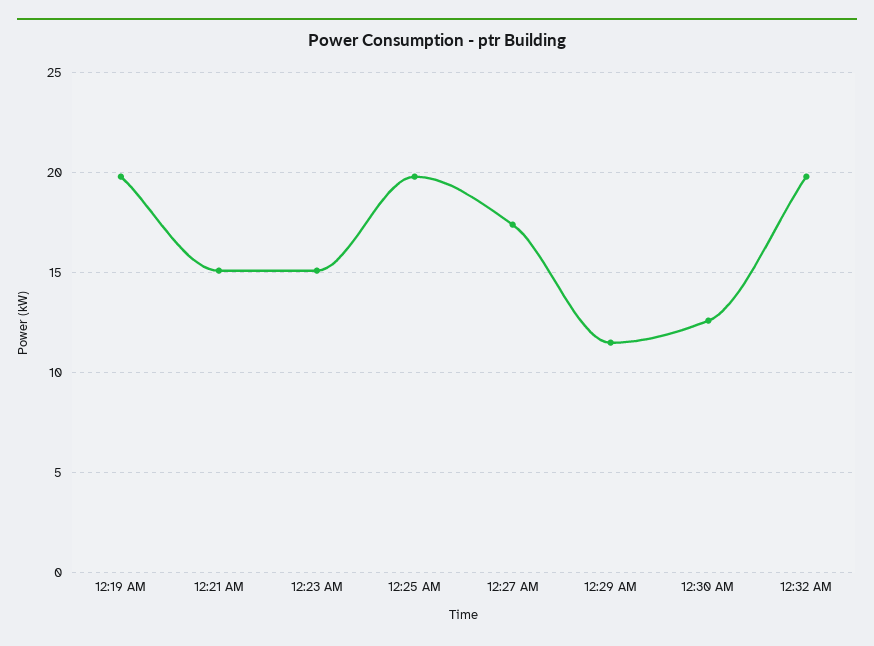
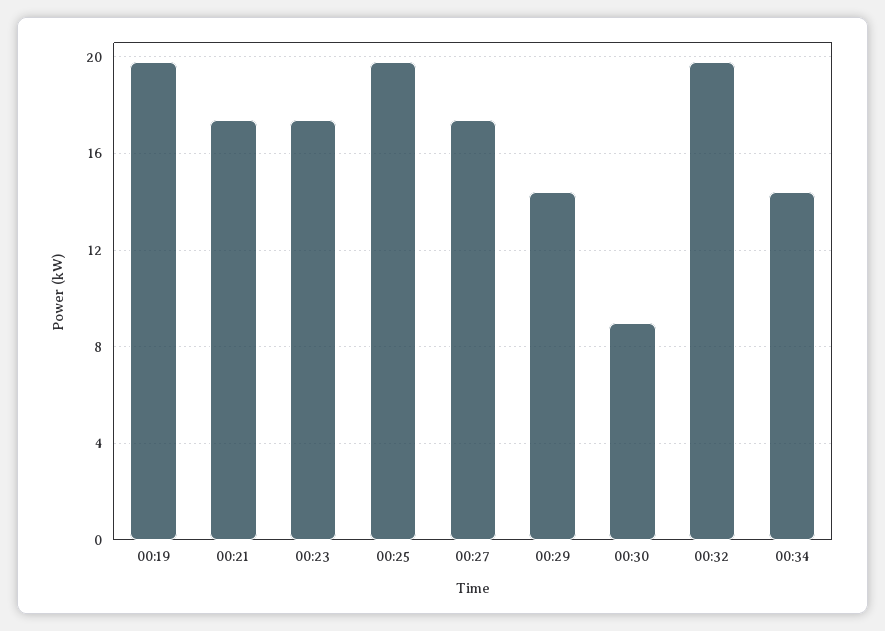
12:21 AM: 15 -> 17.5
12:23 AM: 15 -> 17.5
12:29 AM: 11.5 -> 14.5
12:30 AM: 12.5 -> 9
00:34: none -> 14.5

